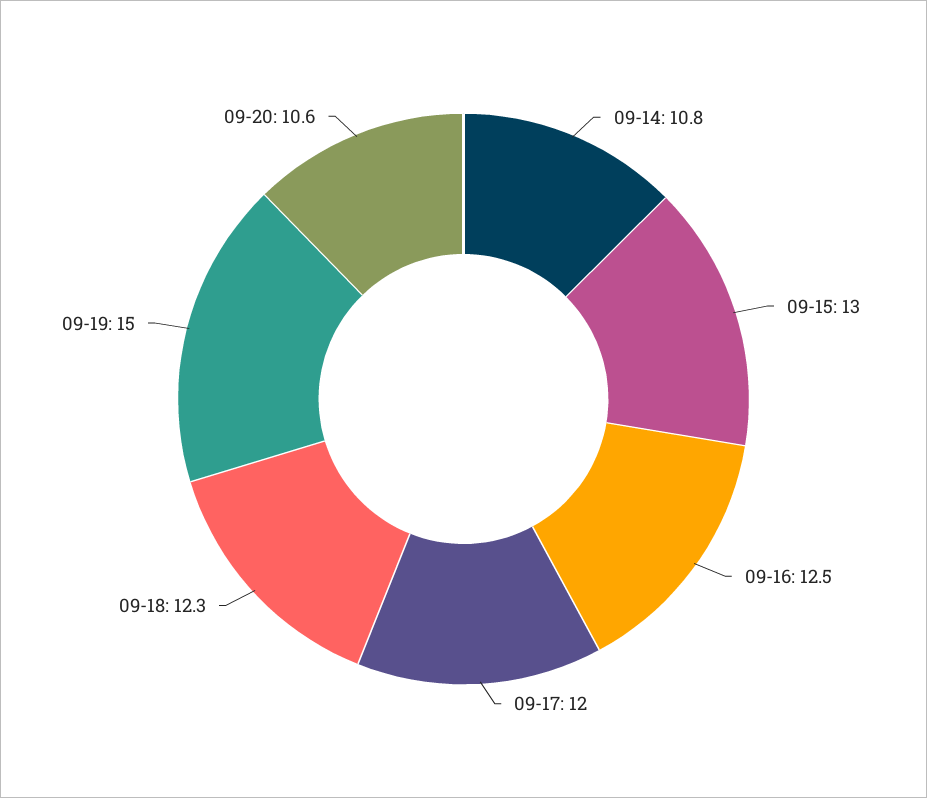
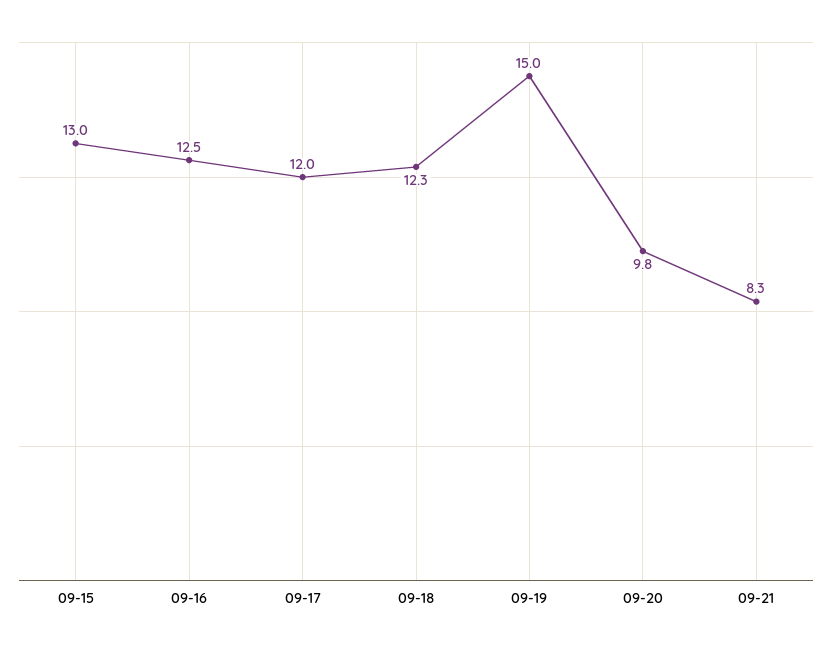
09-14: 10.8 -> none
09-20: 10.6 -> 9.8
09-21: none -> 8.3

